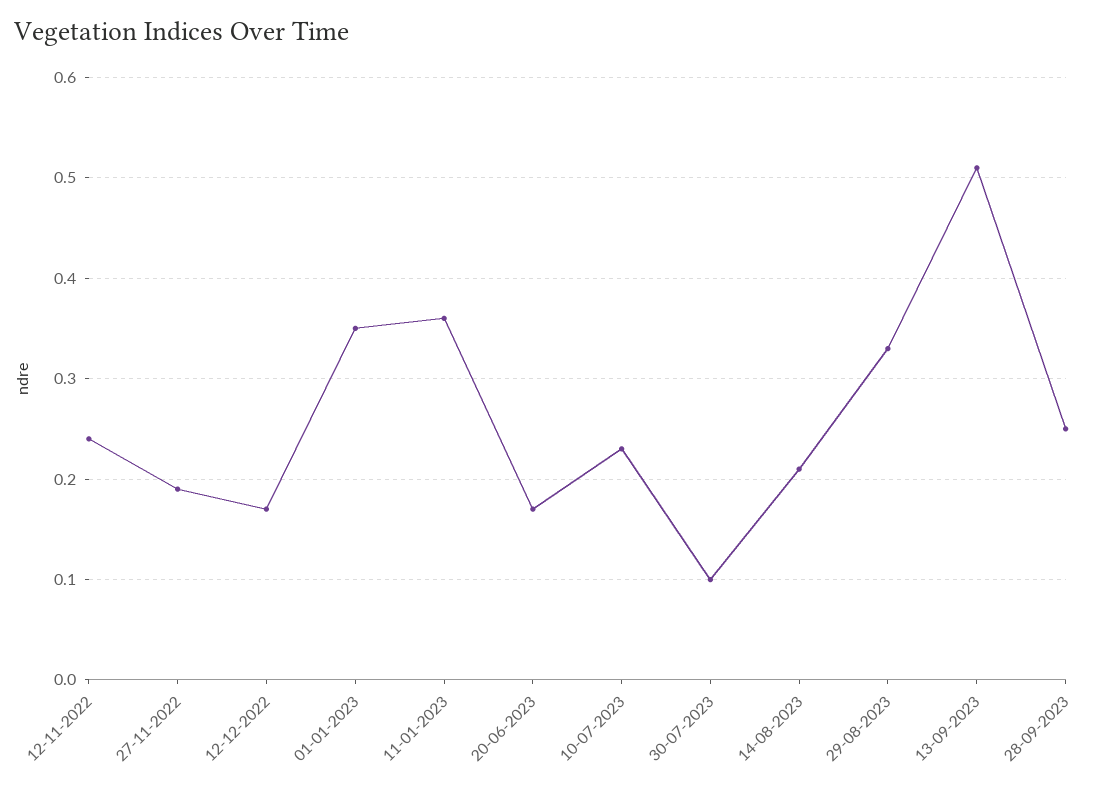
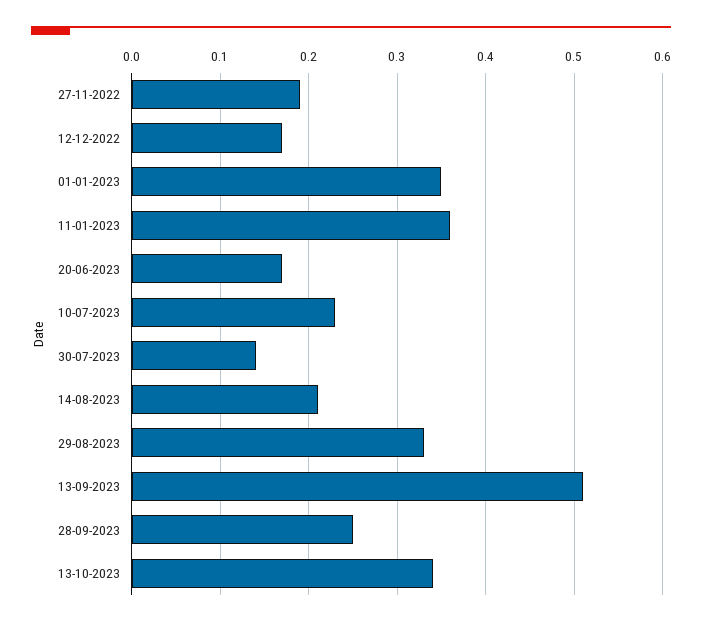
12-11-2022: 0.24 -> none
30-07-2023: 0.1 -> 0.14
13-10-2023: none -> 0.34

